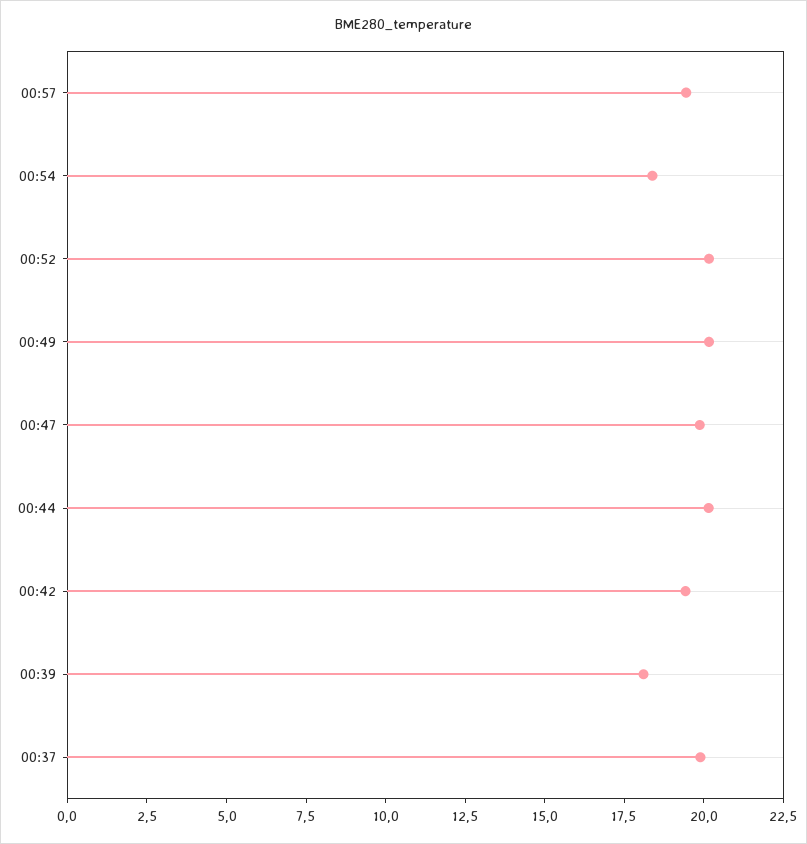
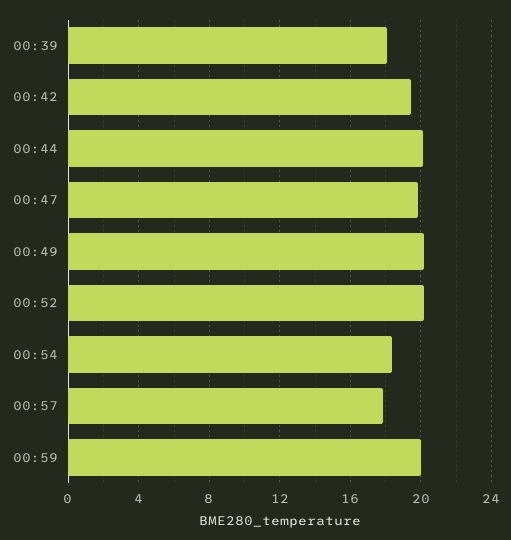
00:57: 19.5 -> 18
00:37: 20 -> none
00:59: none -> 20

